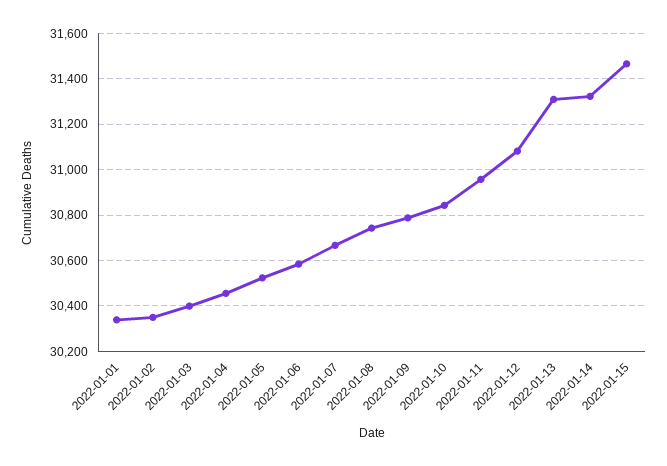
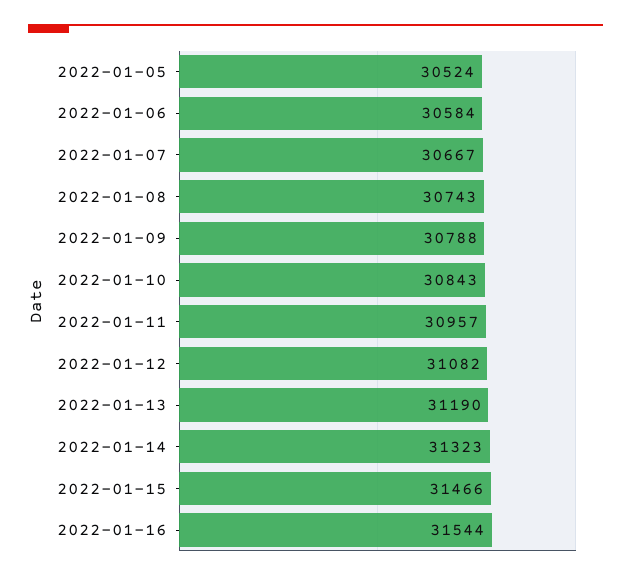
2022-01-01: 30350 -> none
2022-01-02: 30350 -> none
2022-01-03: 30400 -> none
2022-01-04: 30450 -> none
2022-01-13: 31300 -> 31190
2022-01-16: none -> 31544

